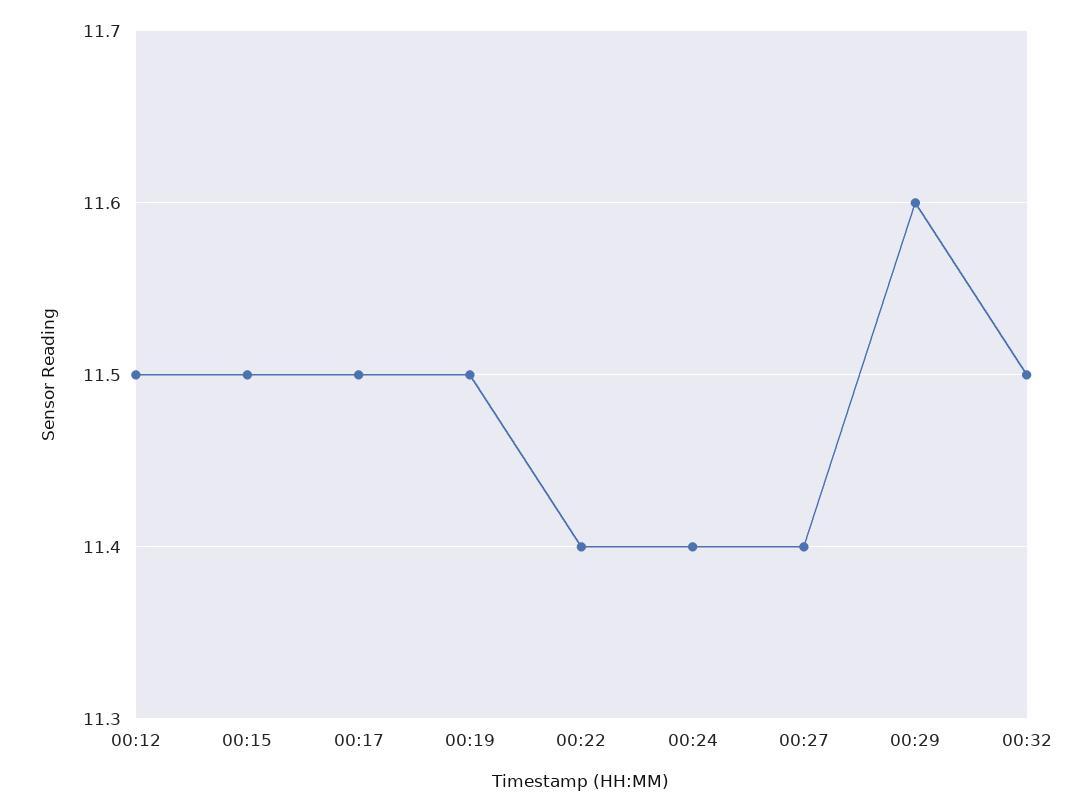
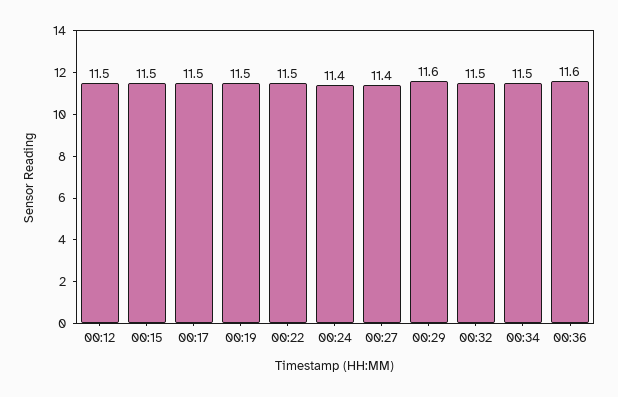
00:22: 11.4 -> 11.5
00:34: none -> 11.5
00:36: none -> 11.6

